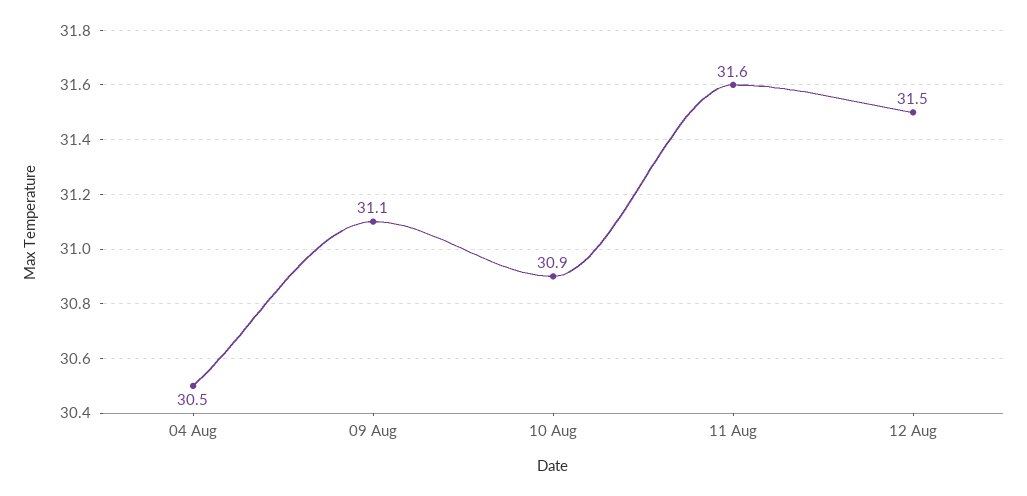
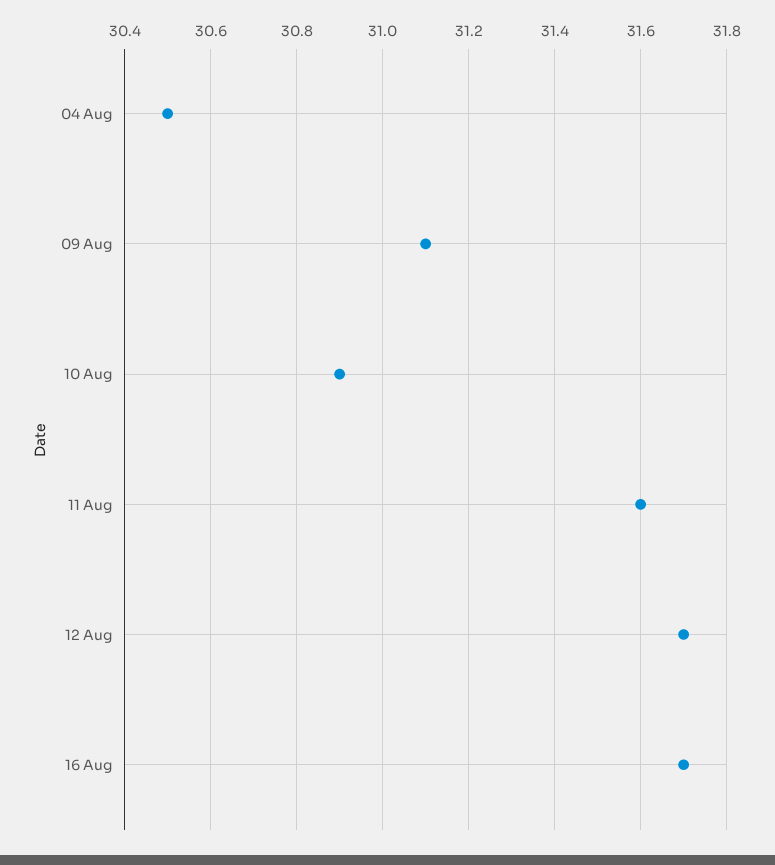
12 Aug: 31.5 -> 31.7
16 Aug: none -> 31.7

